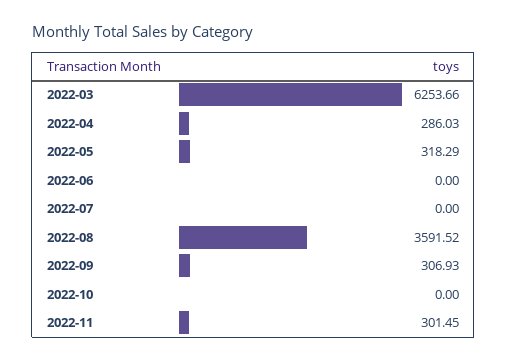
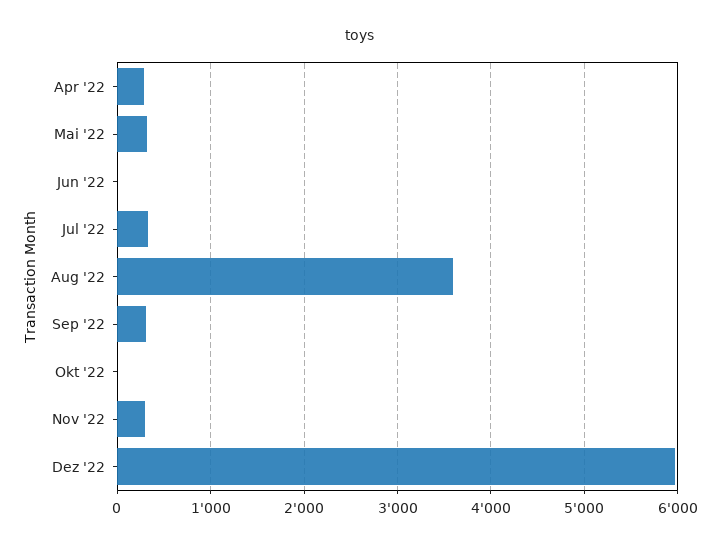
2022-03: 6253.66 -> none
2022-07: 0 -> 300
Dez '22: none -> 6000

